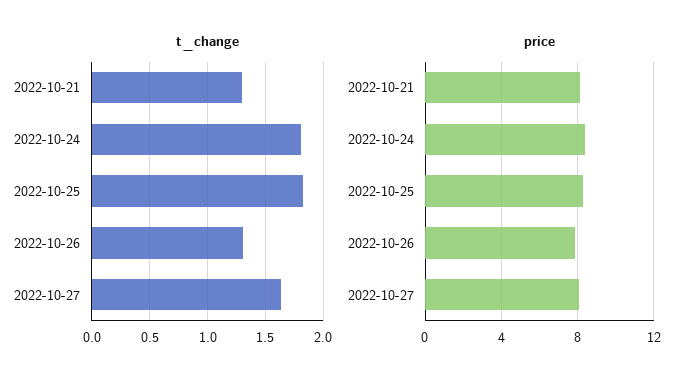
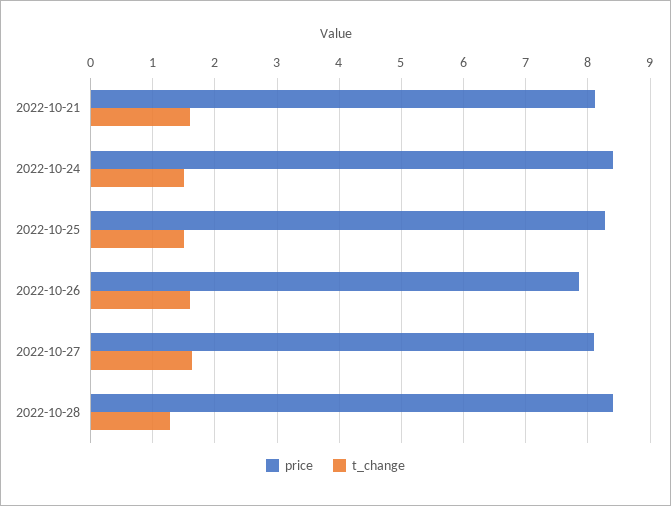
t_change, 2022-10-21: 1.3 -> 1.6
t_change, 2022-10-24: 1.8 -> 1.5
t_change, 2022-10-25: 1.8 -> 1.5
t_change, 2022-10-26: 1.3 -> 1.6
price, 2022-10-28: none -> 8.4
t_change, 2022-10-28: none -> 1.3

